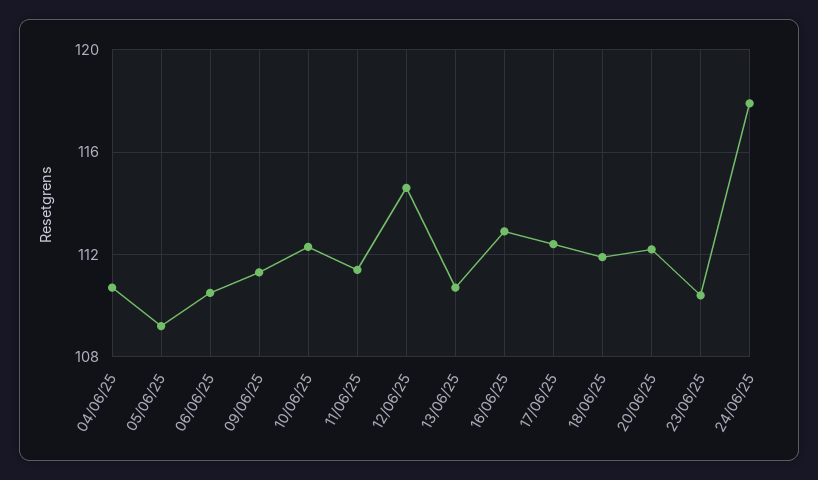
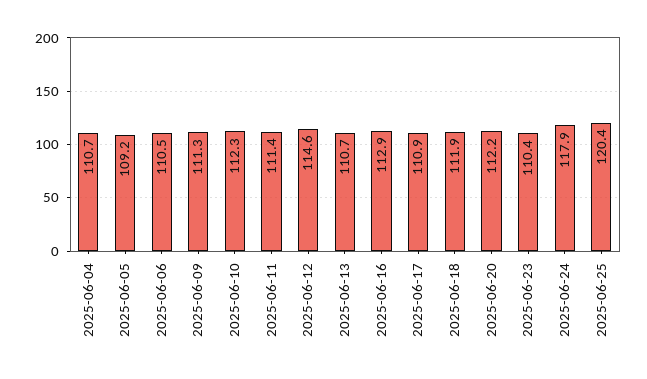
17/06/25: 112.5 -> 110.9
2025-06-25: none -> 120.4

